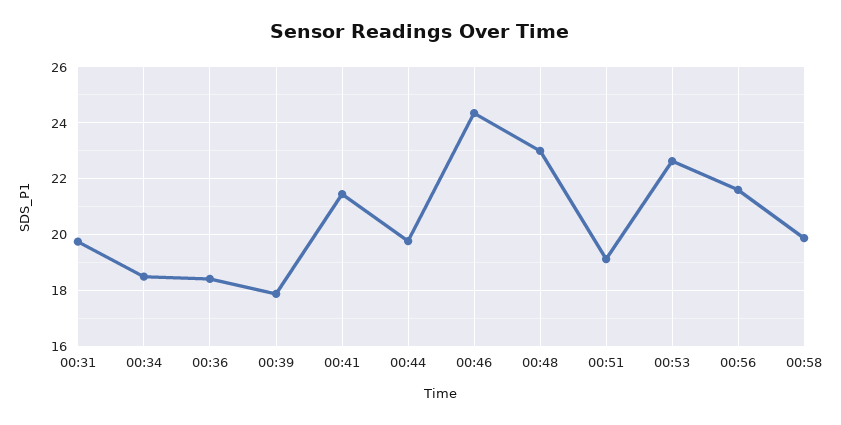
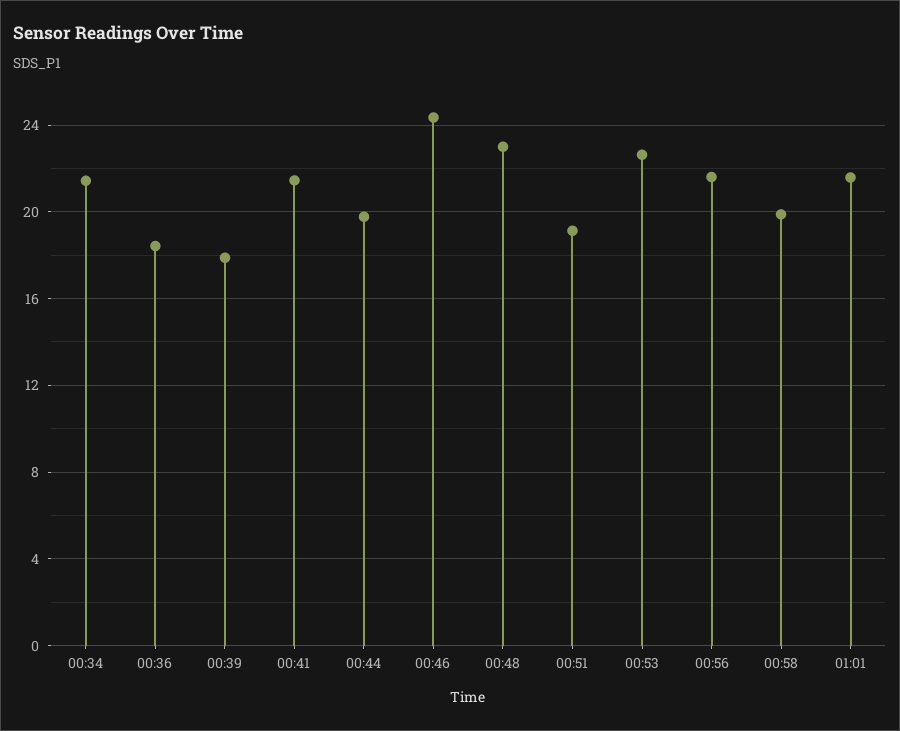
00:31: 19.75 -> none
00:34: 18.5 -> 21.5
01:01: none -> 21.5

